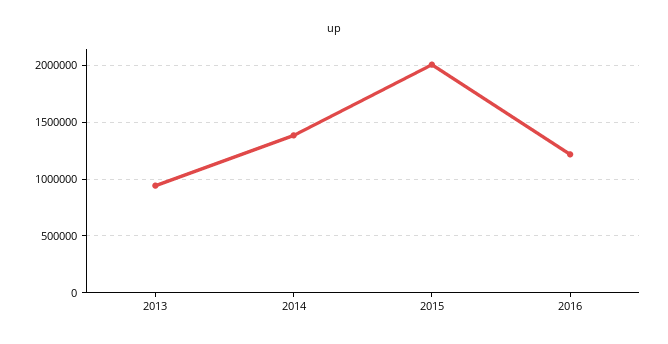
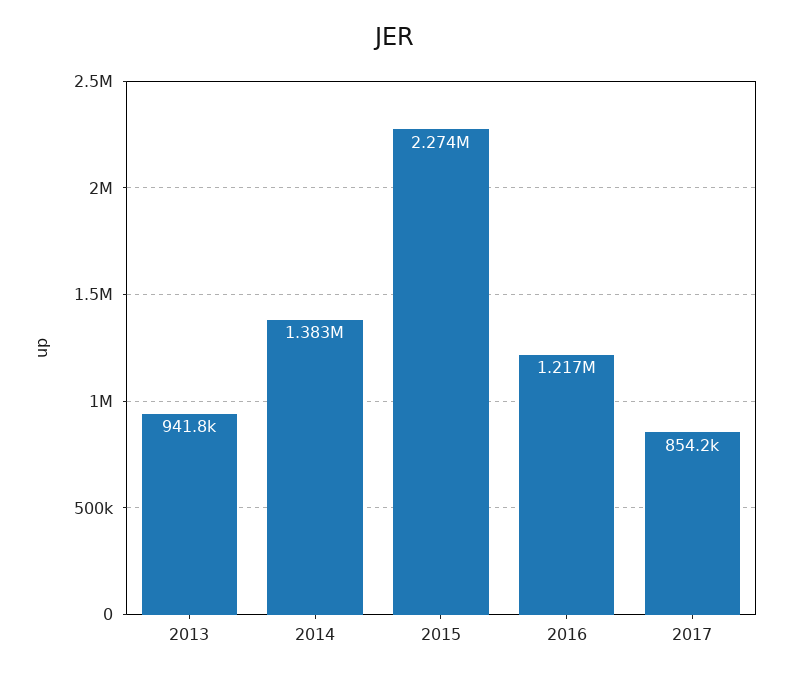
2015: 2000000 -> 2274000
2017: none -> 854200

